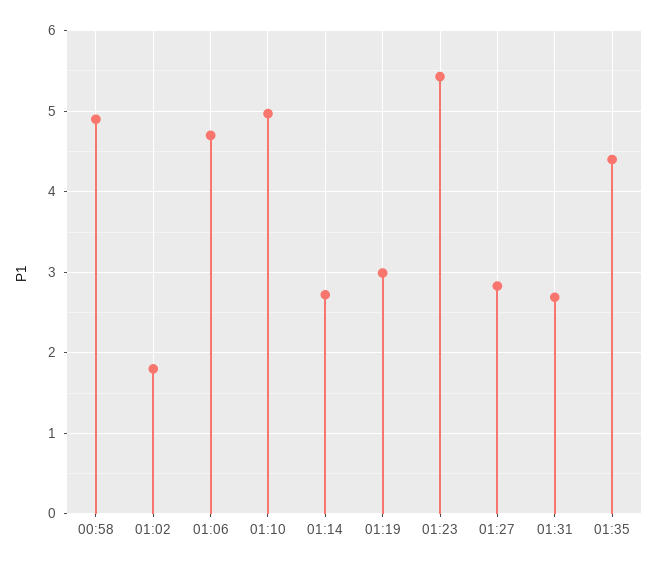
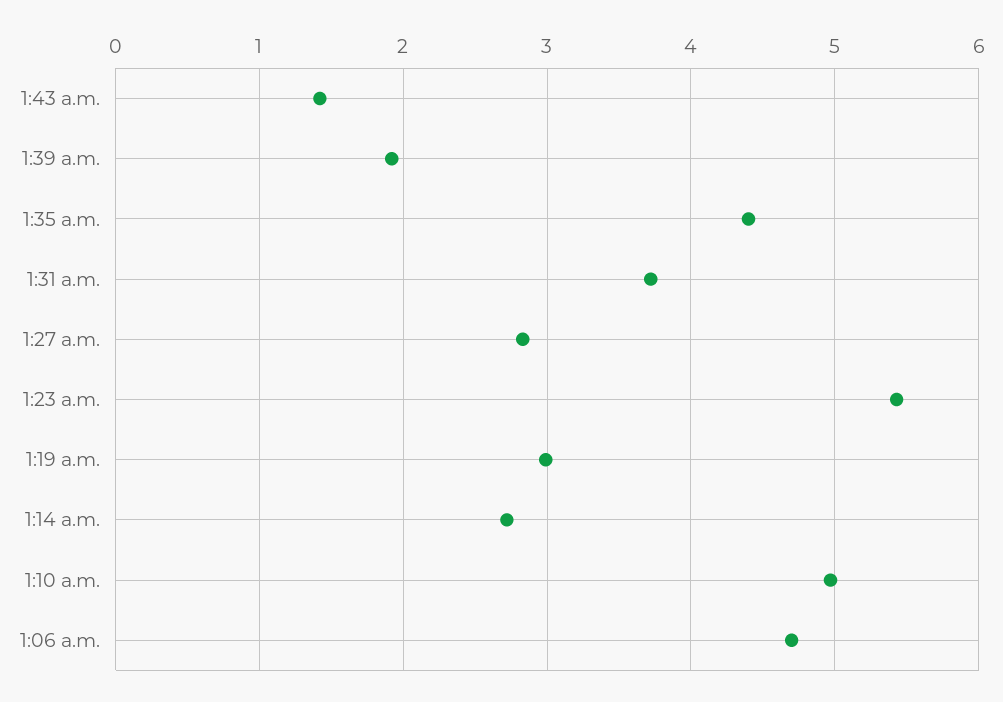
00:58: 4.9 -> none
01:02: 1.8 -> none
01:31: 2.7 -> 3.7
1:43 a.m.: none -> 1.4
1:39 a.m.: none -> 1.9

